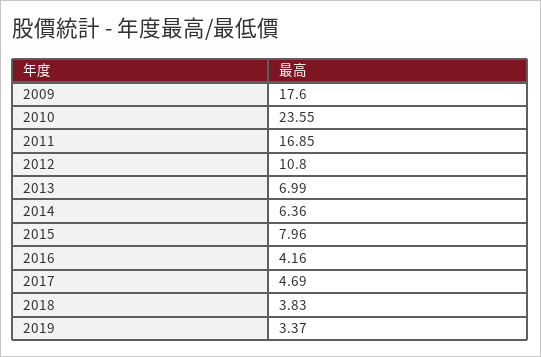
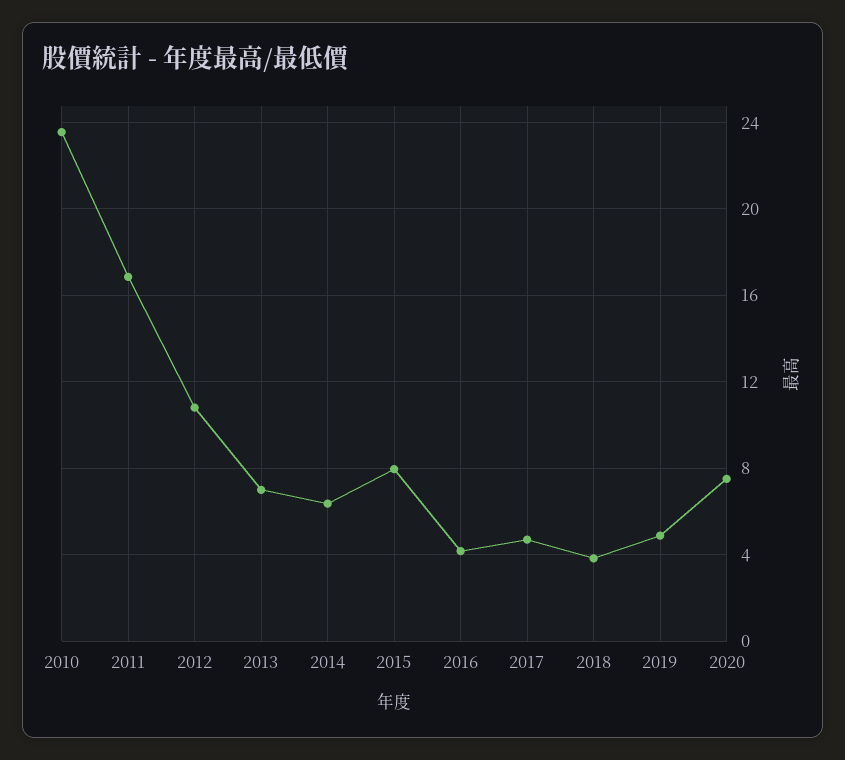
2009: 17.6 -> none
2019: 3.37 -> 5
2020: none -> 7.5

